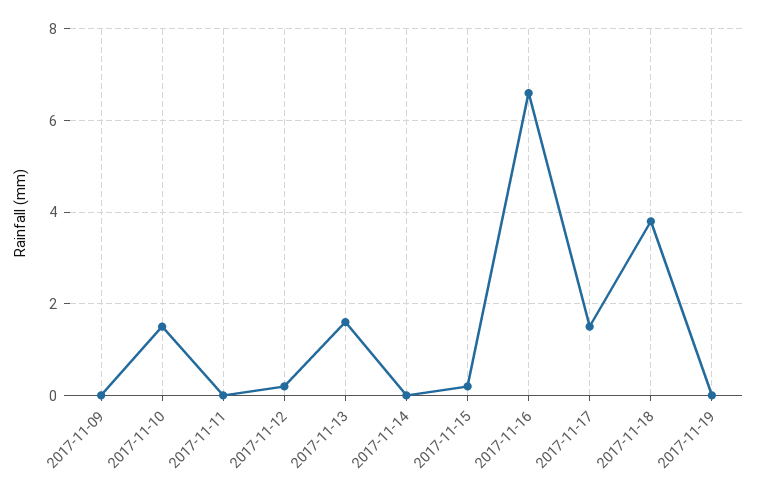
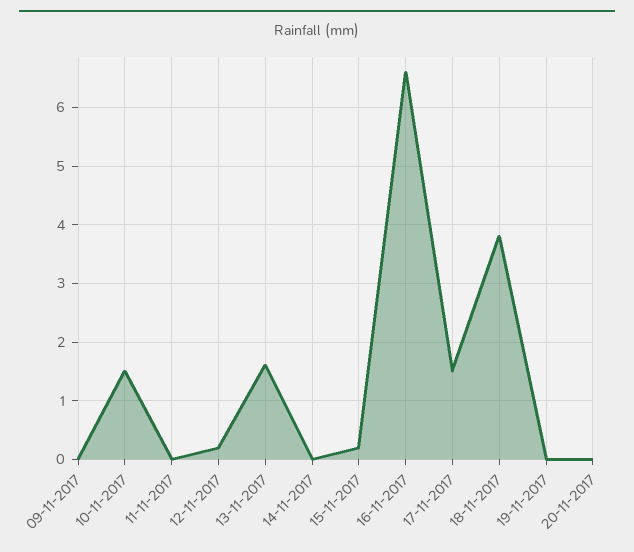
20-11-2017: none -> 0

